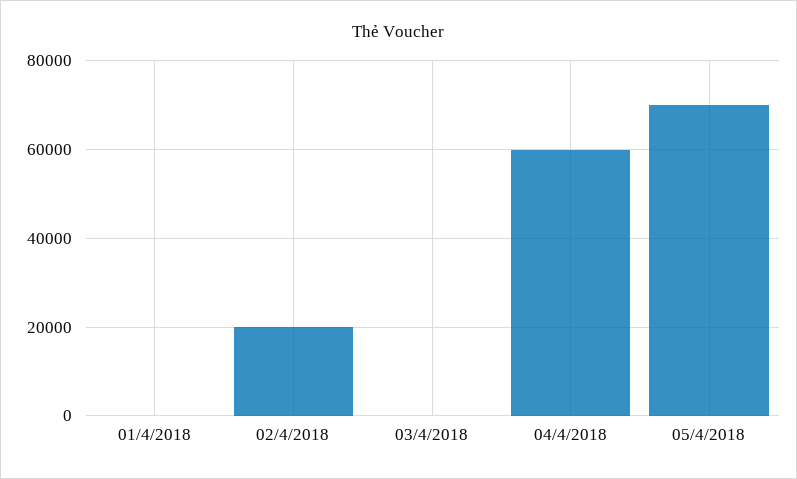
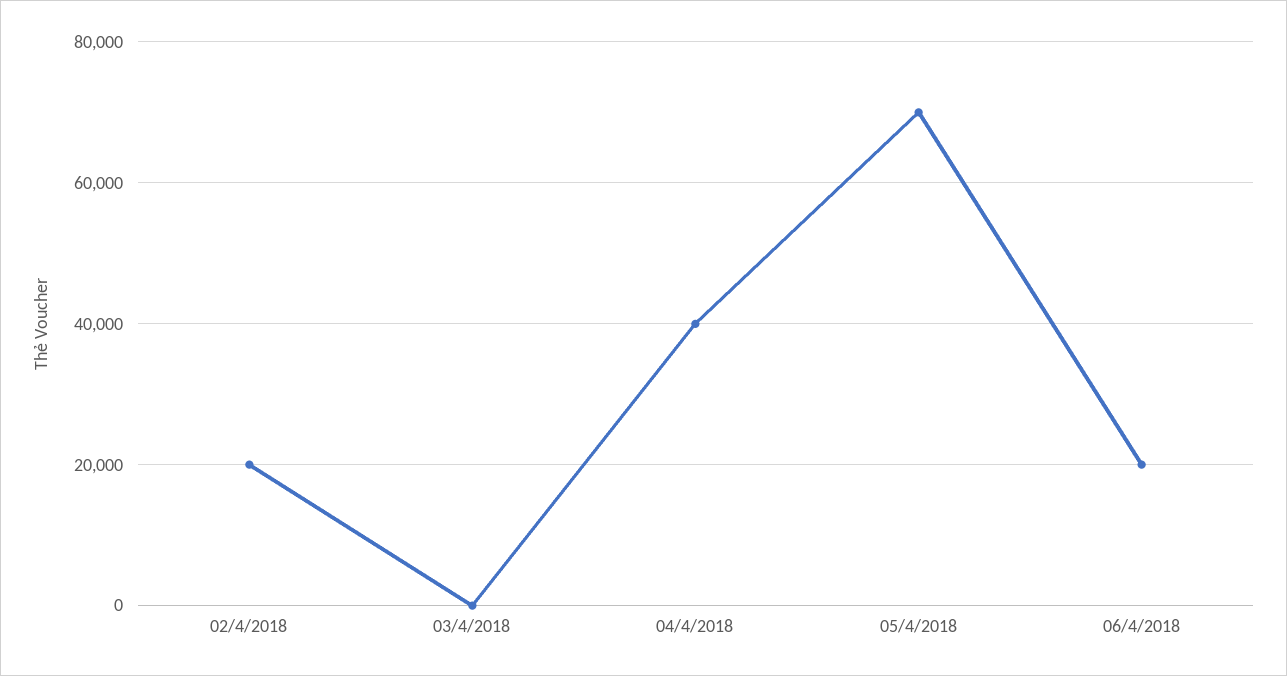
01/4/2018: 0 -> none
04/4/2018: 60000 -> 40000
06/4/2018: none -> 20000

